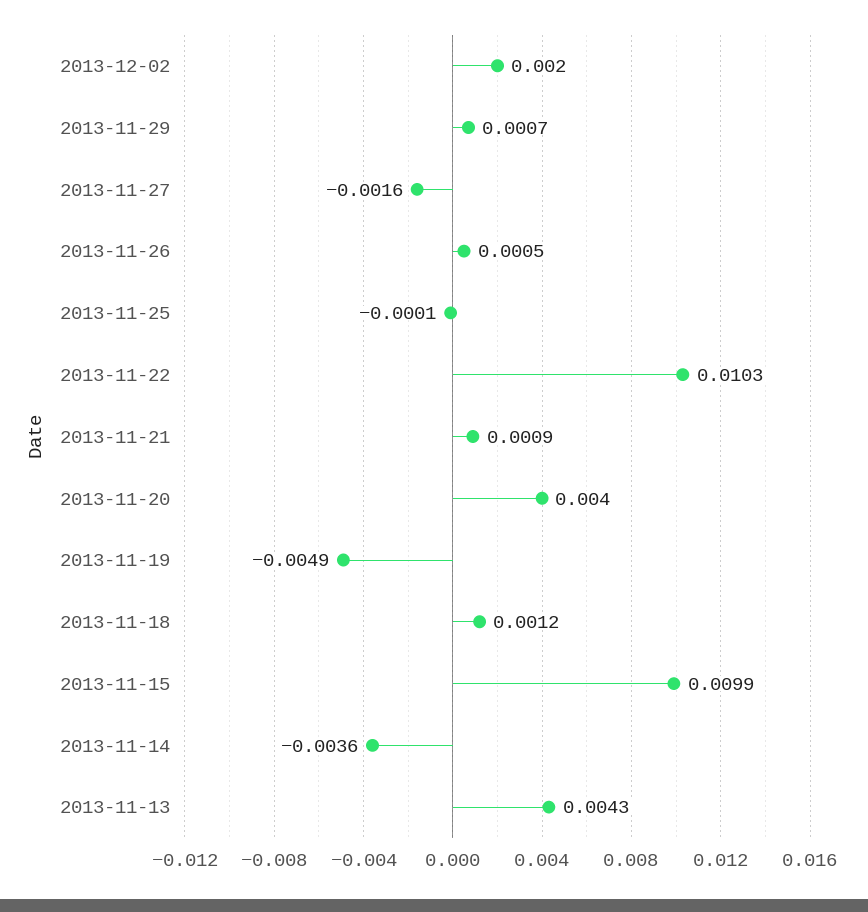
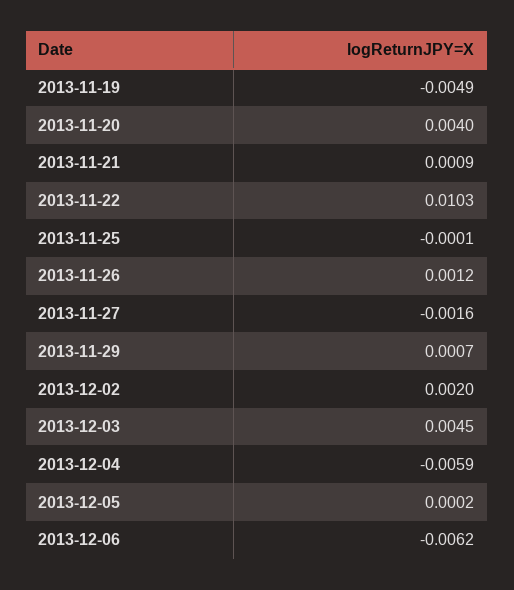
2013-11-26: 0.0005 -> 0.0012
2013-11-18: 0.0012 -> none
2013-11-15: 0.0099 -> none
2013-11-14: -0.0036 -> none
2013-11-13: 0.0043 -> none
2013-12-03: none -> 0.0045
2013-12-04: none -> -0.0059
2013-12-05: none -> 0.0002
2013-12-06: none -> -0.0062

